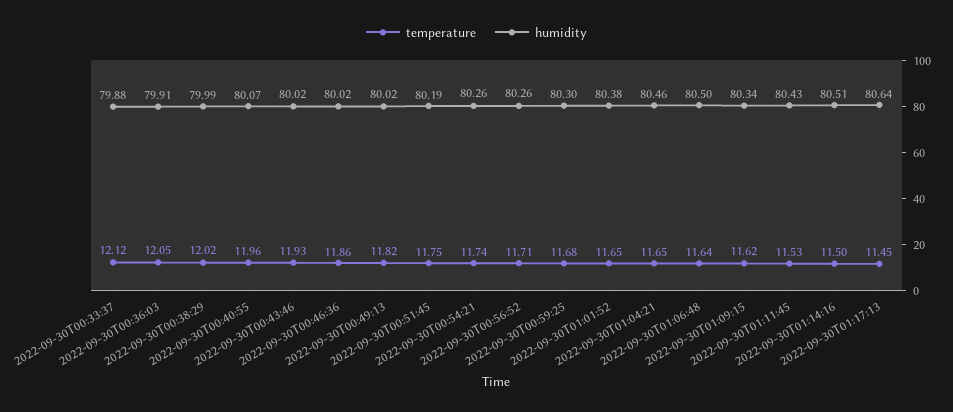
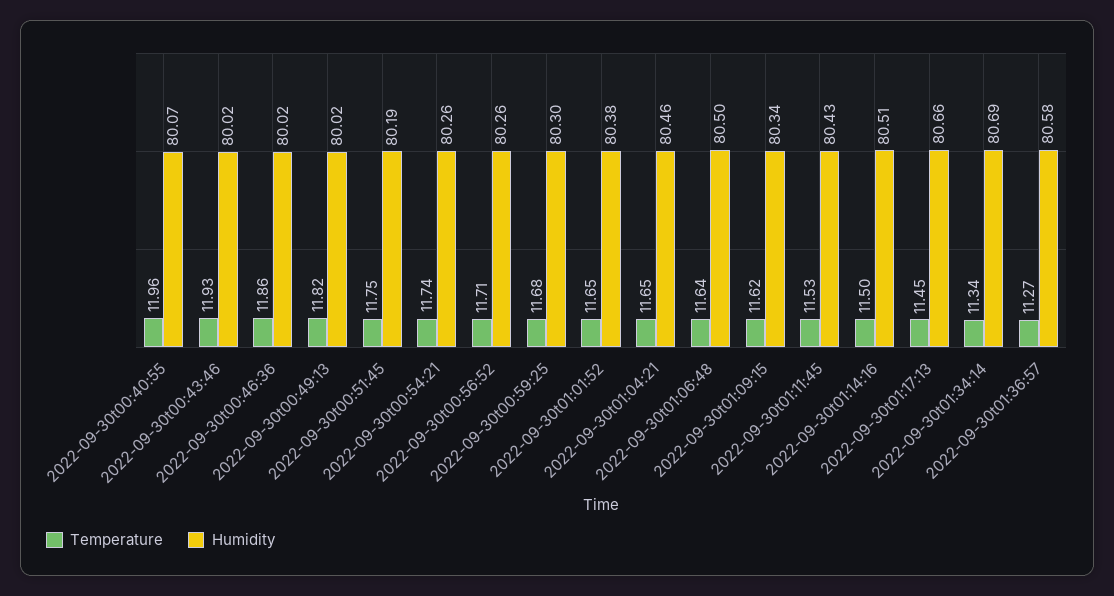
temperature, 2022-09-30T00:33:37: 12.12 -> none
humidity, 2022-09-30T00:33:37: 79.88 -> none
temperature, 2022-09-30T00:36:03: 12.05 -> none
humidity, 2022-09-30T00:36:03: 79.91 -> none
temperature, 2022-09-30T00:38:29: 12.02 -> none
humidity, 2022-09-30T00:38:29: 79.99 -> none
humidity, 2022-09-30T01:17:13: 80.64 -> 80.66
temperature, 2022-09-30t01:34:14: none -> 11.34
humidity, 2022-09-30t01:34:14: none -> 80.69
temperature, 2022-09-30t01:36:57: none -> 11.27
humidity, 2022-09-30t01:36:57: none -> 80.58

